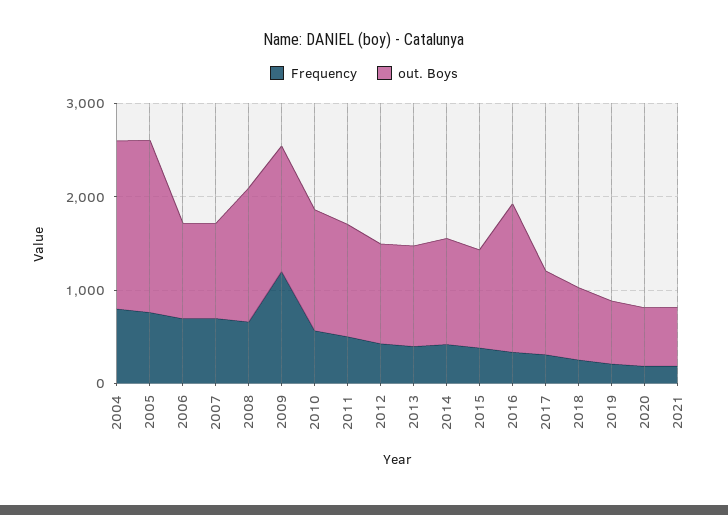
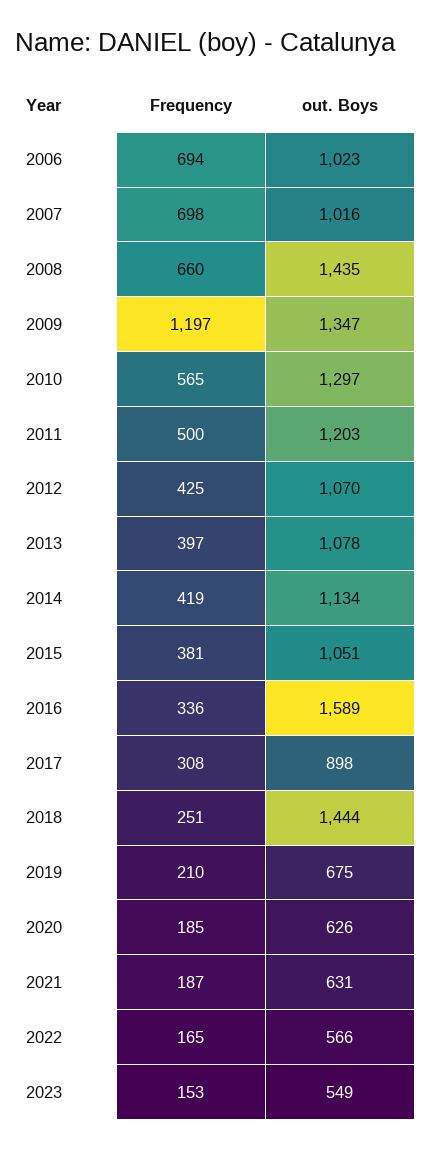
Frequency, 2004: 800 -> none
out. Boys, 2004: 1800 -> none
Frequency, 2005: 800 -> none
out. Boys, 2005: 1800 -> none
out. Boys, 2018: 800 -> 1444
Frequency, 2022: none -> 165
out. Boys, 2022: none -> 566
Frequency, 2023: none -> 153
out. Boys, 2023: none -> 549

